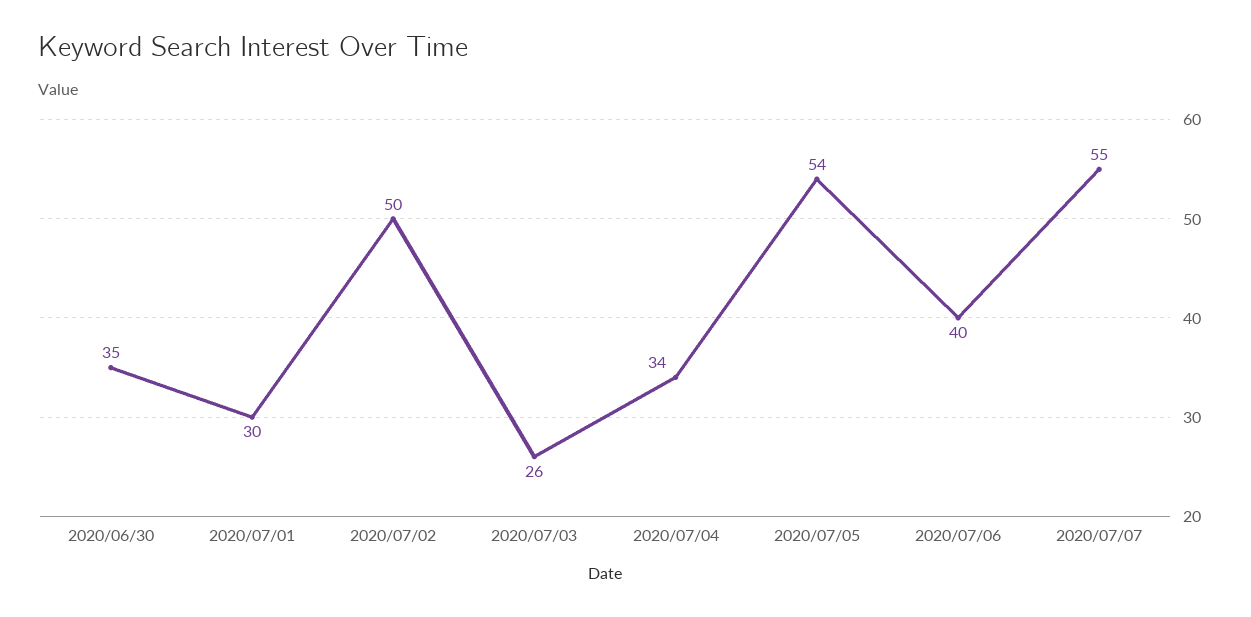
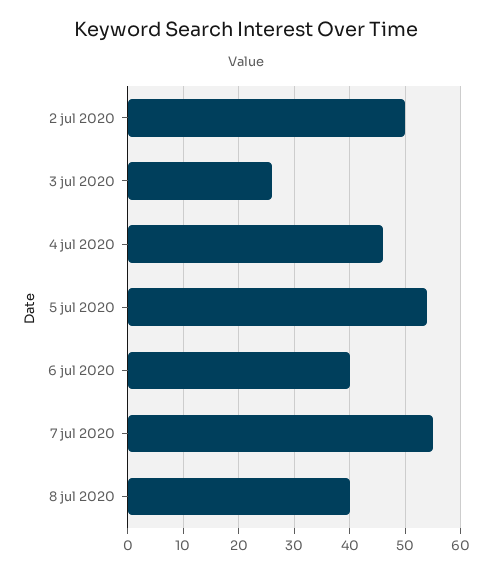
2020/06/30: 35 -> none
2020/07/01: 30 -> none
2020/07/04: 34 -> 45
8 jul 2020: none -> 40

